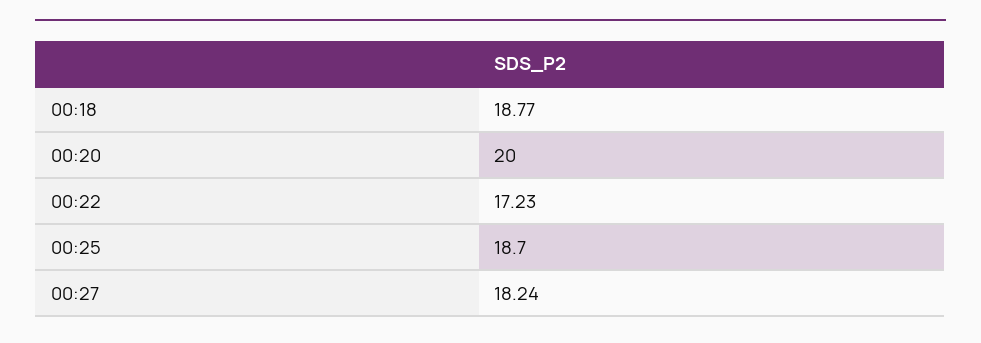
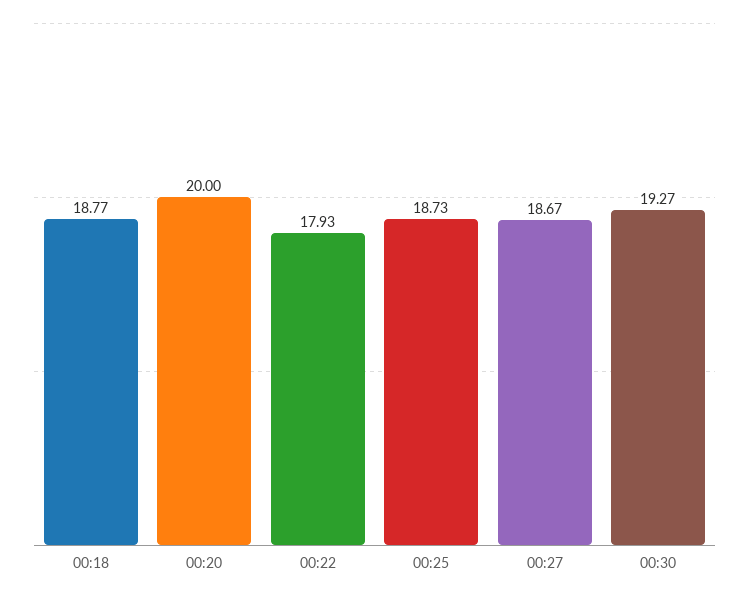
00:22: 17.23 -> 17.93
00:25: 18.7 -> 18.73
00:27: 18.24 -> 18.67
00:30: none -> 19.27

